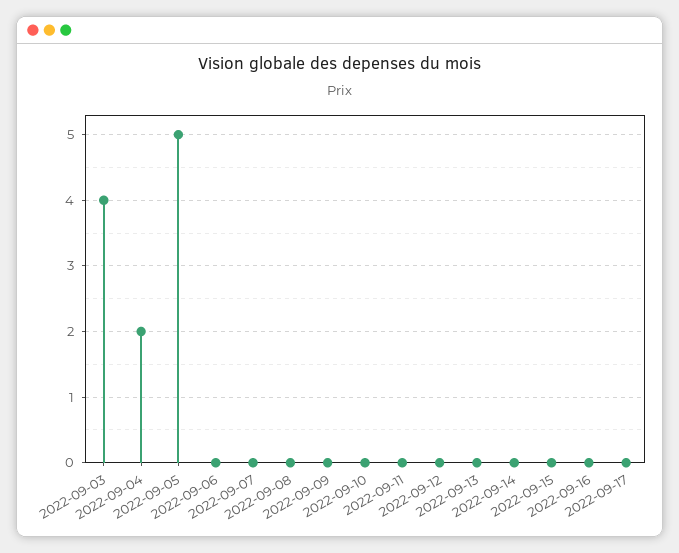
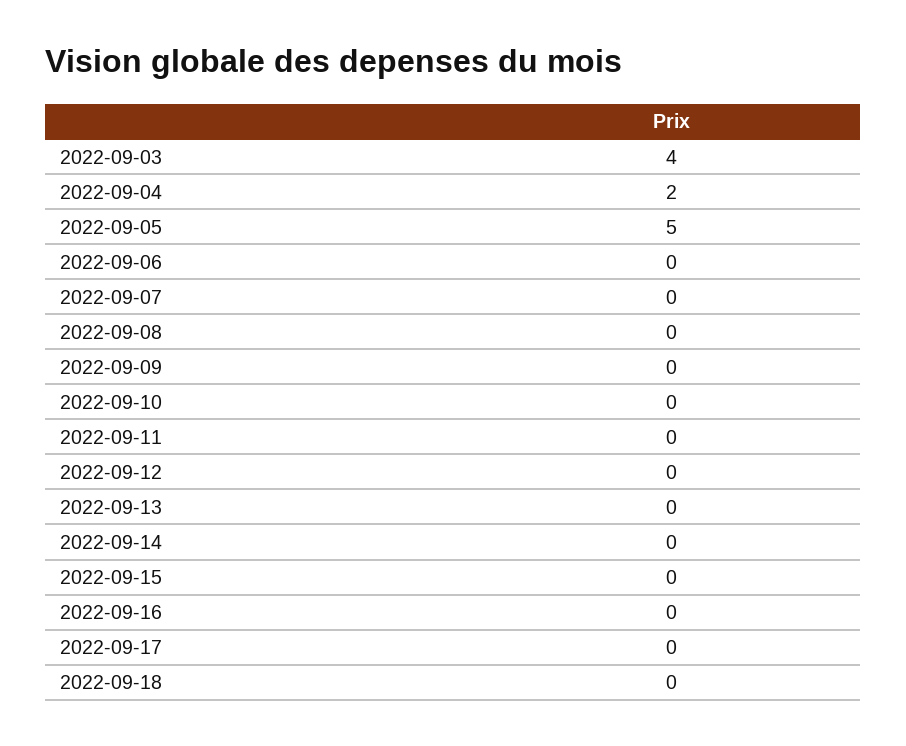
2022-09-18: none -> 0

